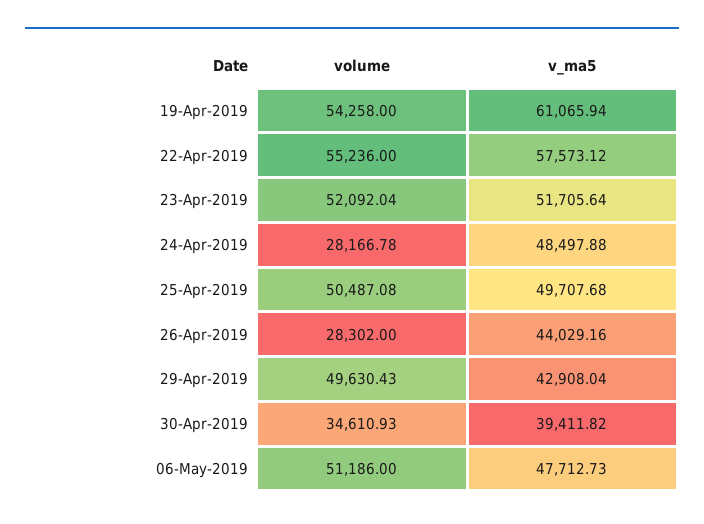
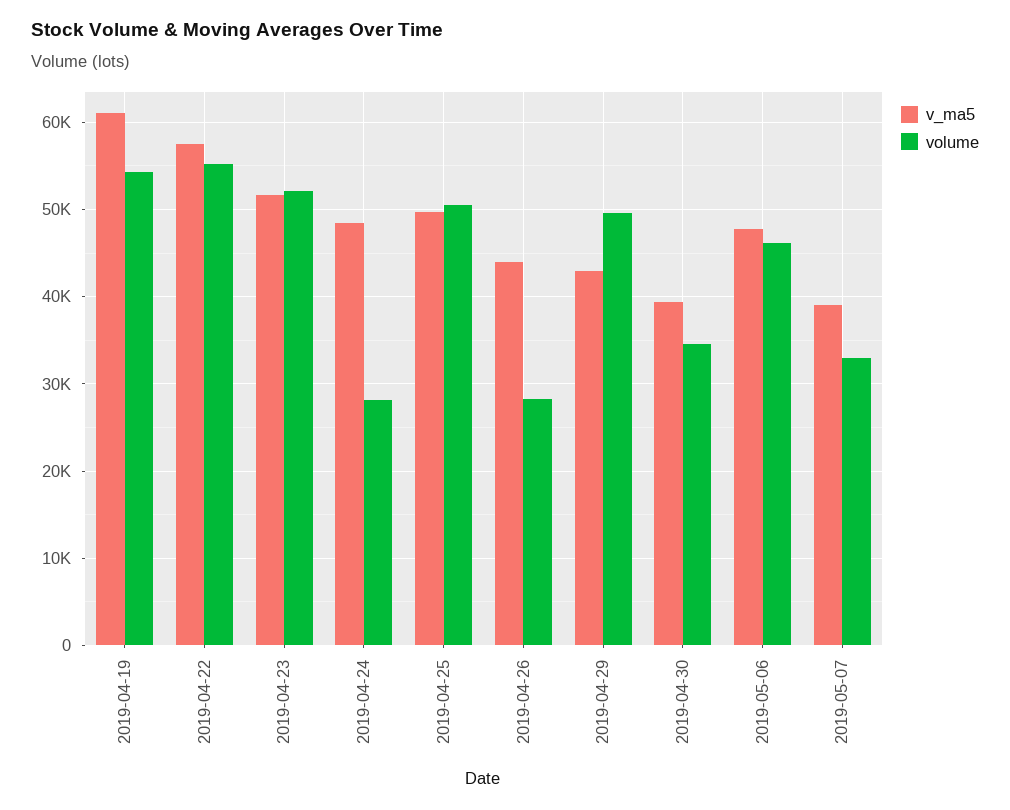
volume, 06-May-2019: 51186 -> 46000
v_ma5, 2019-05-07: none -> 39000
volume, 2019-05-07: none -> 33000

